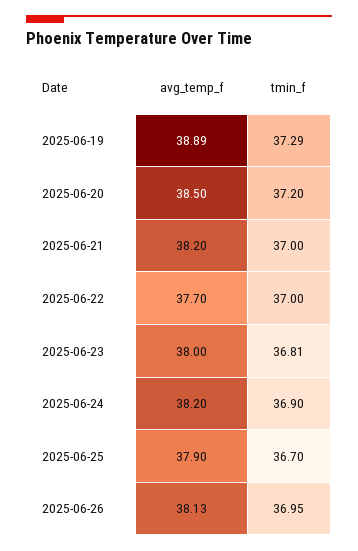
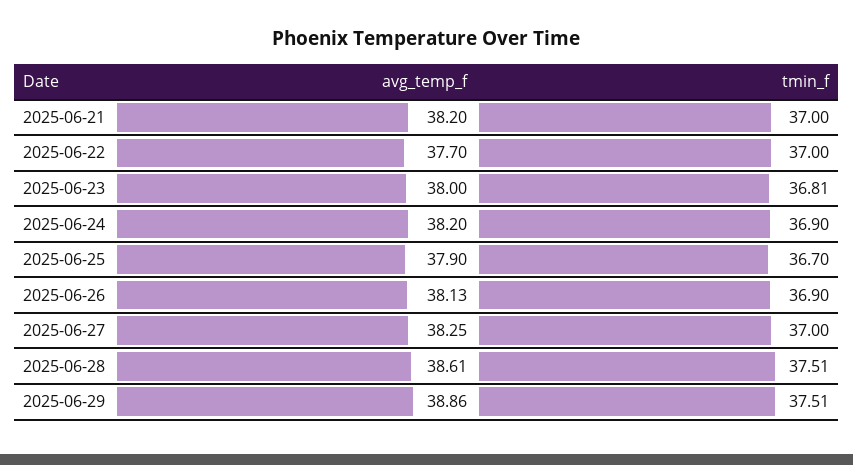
avg_temp_f, 2025-06-19: 38.89 -> none
tmin_f, 2025-06-19: 37.29 -> none
avg_temp_f, 2025-06-20: 38.5 -> none
tmin_f, 2025-06-20: 37.2 -> none
tmin_f, 2025-06-26: 36.95 -> 36.9
avg_temp_f, 2025-06-27: none -> 38.25
tmin_f, 2025-06-27: none -> 37
avg_temp_f, 2025-06-28: none -> 38.61
tmin_f, 2025-06-28: none -> 37.51
avg_temp_f, 2025-06-29: none -> 38.86
tmin_f, 2025-06-29: none -> 37.51

